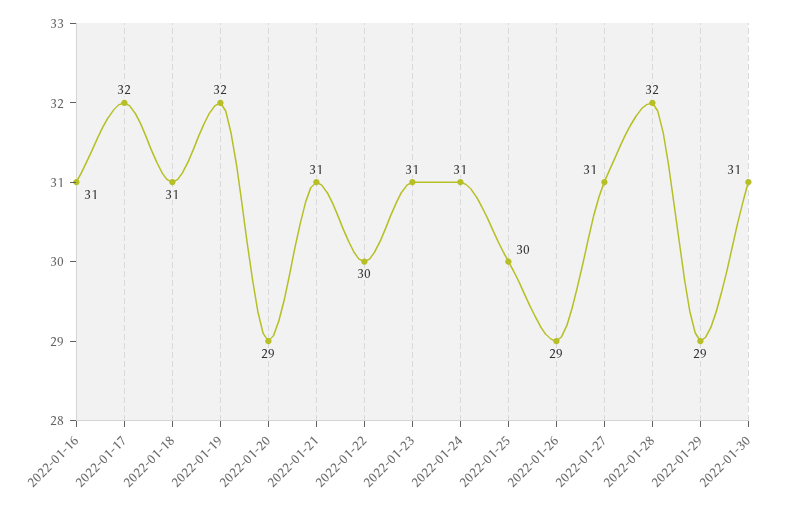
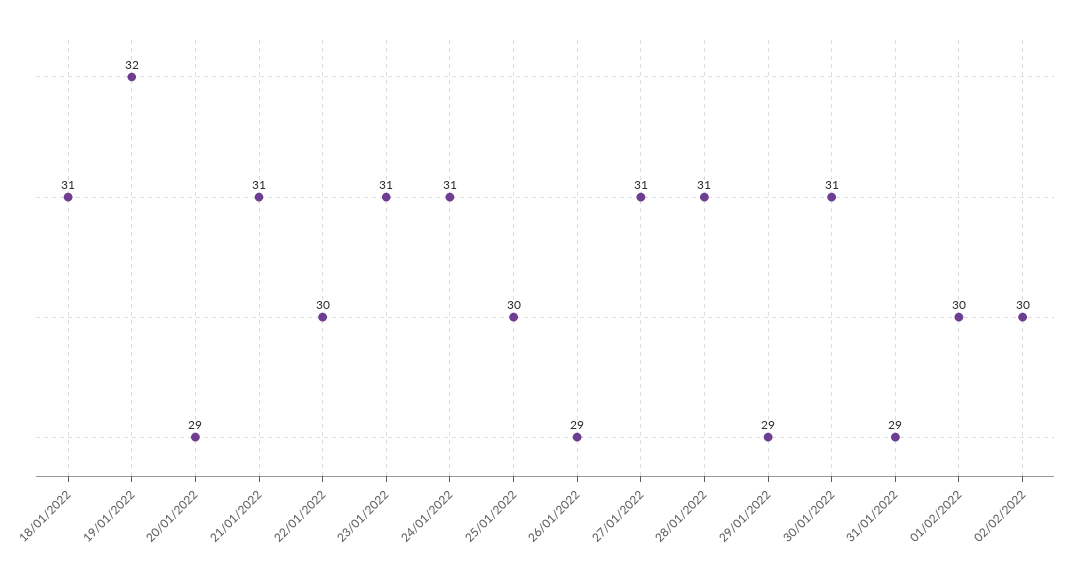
2022-01-16: 31 -> none
2022-01-17: 32 -> none
2022-01-28: 32 -> 31
31/01/2022: none -> 29
01/02/2022: none -> 30
02/02/2022: none -> 30

